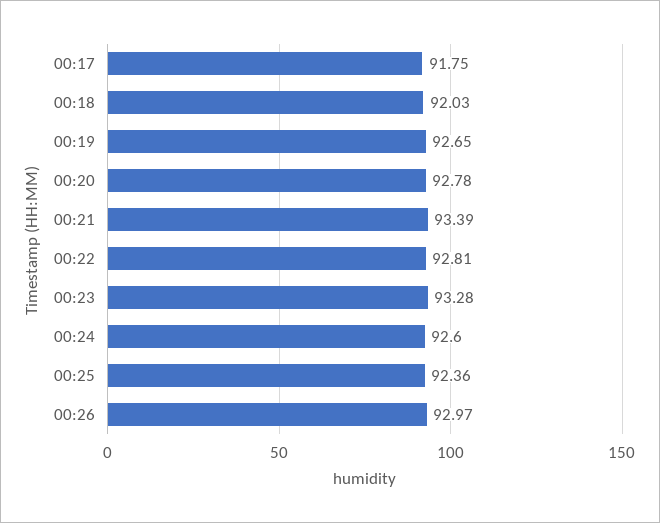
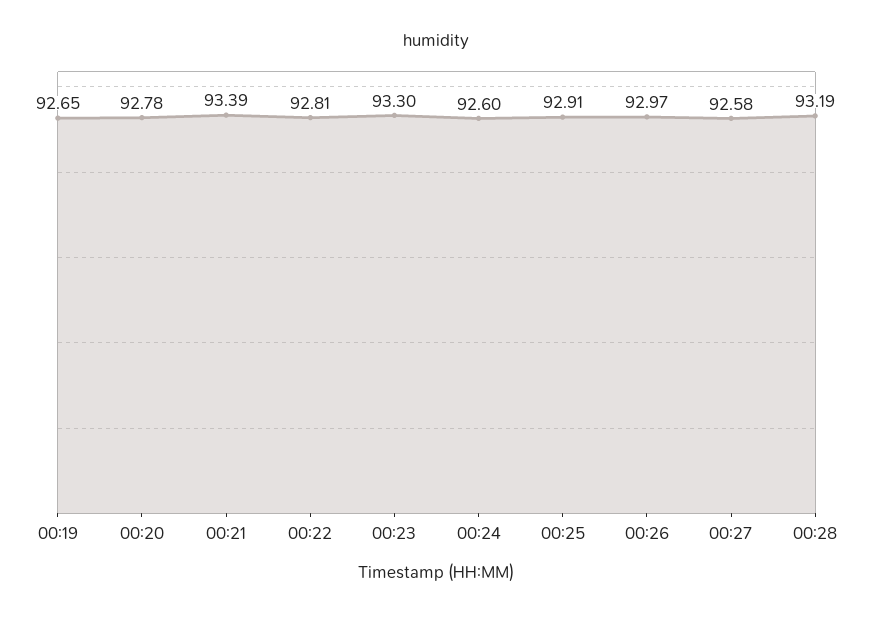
00:17: 91.75 -> none
00:18: 92.03 -> none
00:23: 93.28 -> 93.3
00:25: 92.36 -> 92.91
00:27: none -> 92.58
00:28: none -> 93.19

